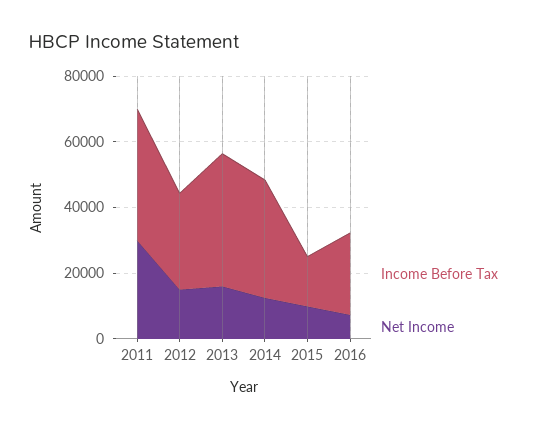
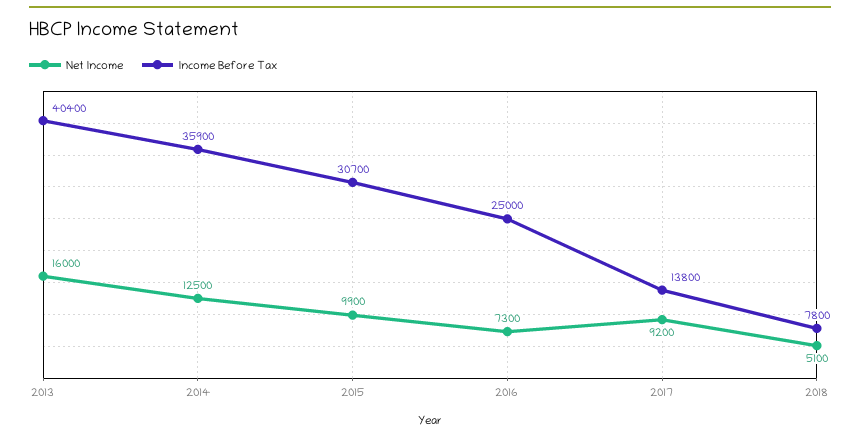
Income Before Tax, 2011: 40000 -> none
Net Income, 2011: 30000 -> none
Income Before Tax, 2012: 30000 -> none
Net Income, 2012: 15000 -> none
Income Before Tax, 2015: 15000 -> 30700
Net Income, 2017: none -> 9200
Income Before Tax, 2017: none -> 13800
Net Income, 2018: none -> 5100
Income Before Tax, 2018: none -> 7800

